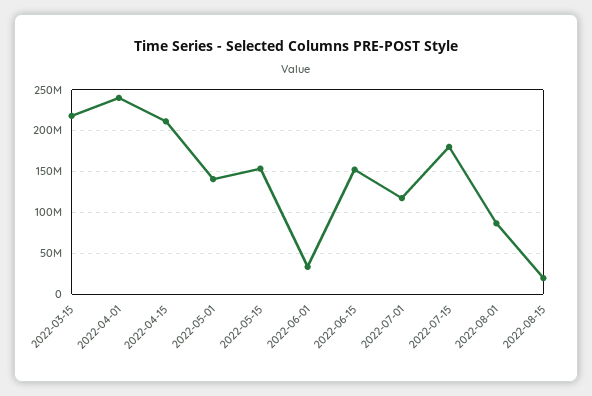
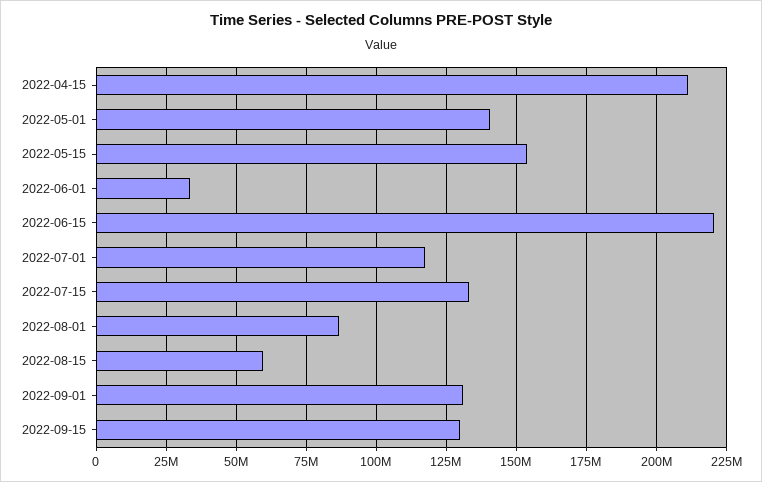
2022-03-15: 220000000 -> none
2022-04-01: 240000000 -> none
2022-06-15: 150000000 -> 220000000
2022-07-15: 180000000 -> 132500000
2022-08-15: 20000000 -> 60000000
2022-09-01: none -> 130000000
2022-09-15: none -> 130000000

